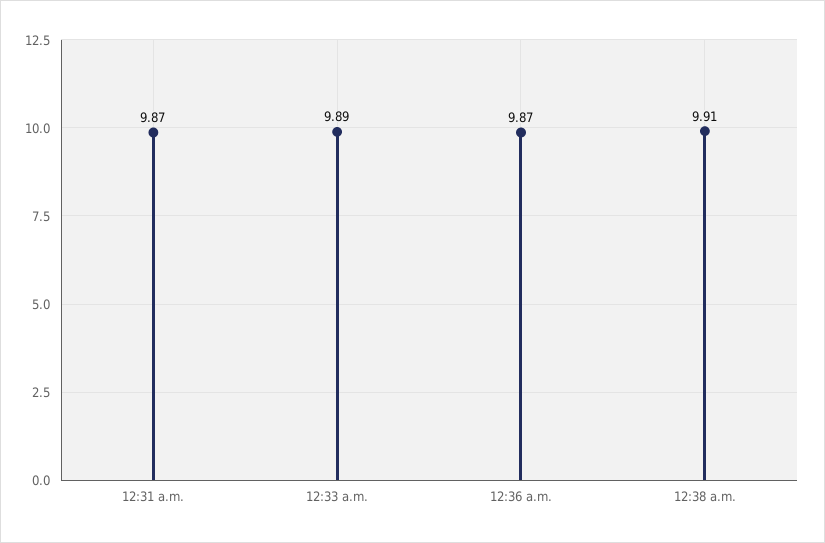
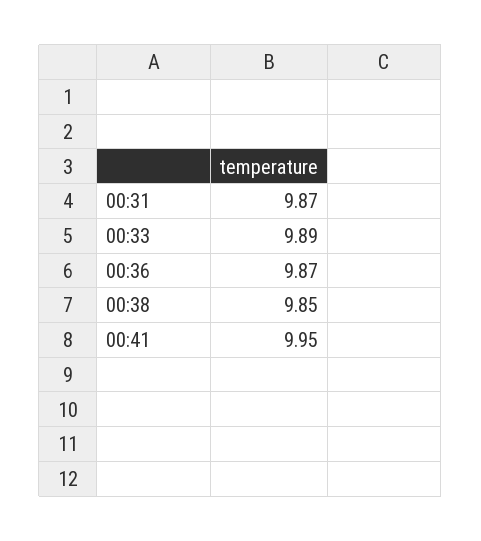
12:38 a.m.: 9.91 -> 9.85
00:41: none -> 9.95

